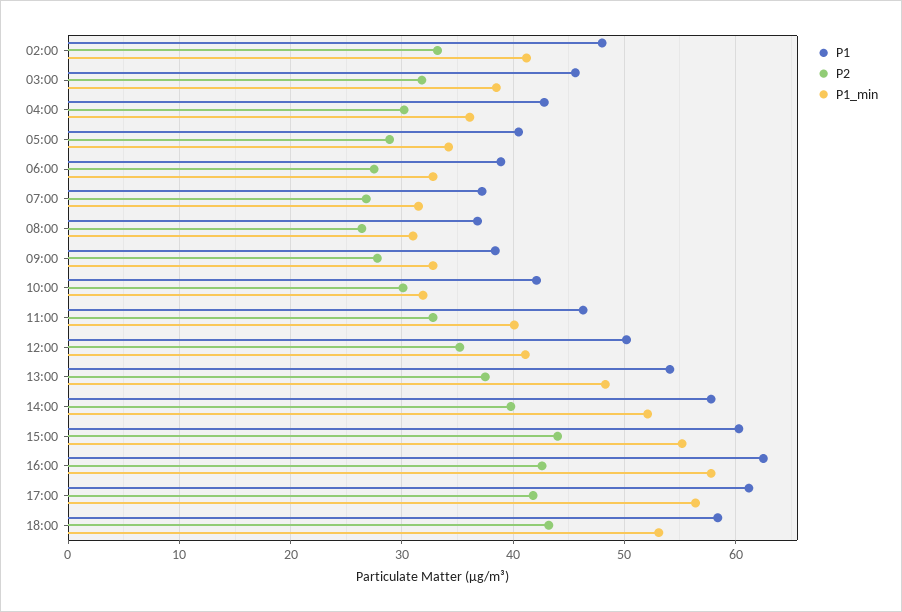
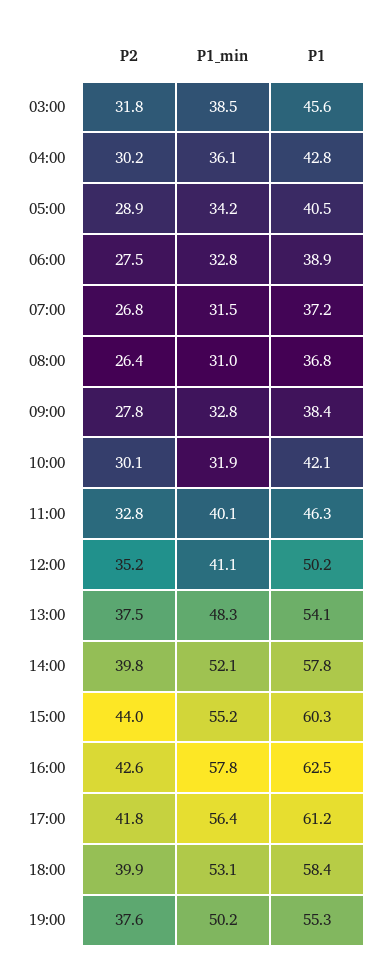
P1, 02:00: 48 -> none
P2, 02:00: 33 -> none
P1_min, 02:00: 41 -> none
P2, 18:00: 43 -> 39.9
P2, 19:00: none -> 37.6
P1_min, 19:00: none -> 50.2
P1, 19:00: none -> 55.3

